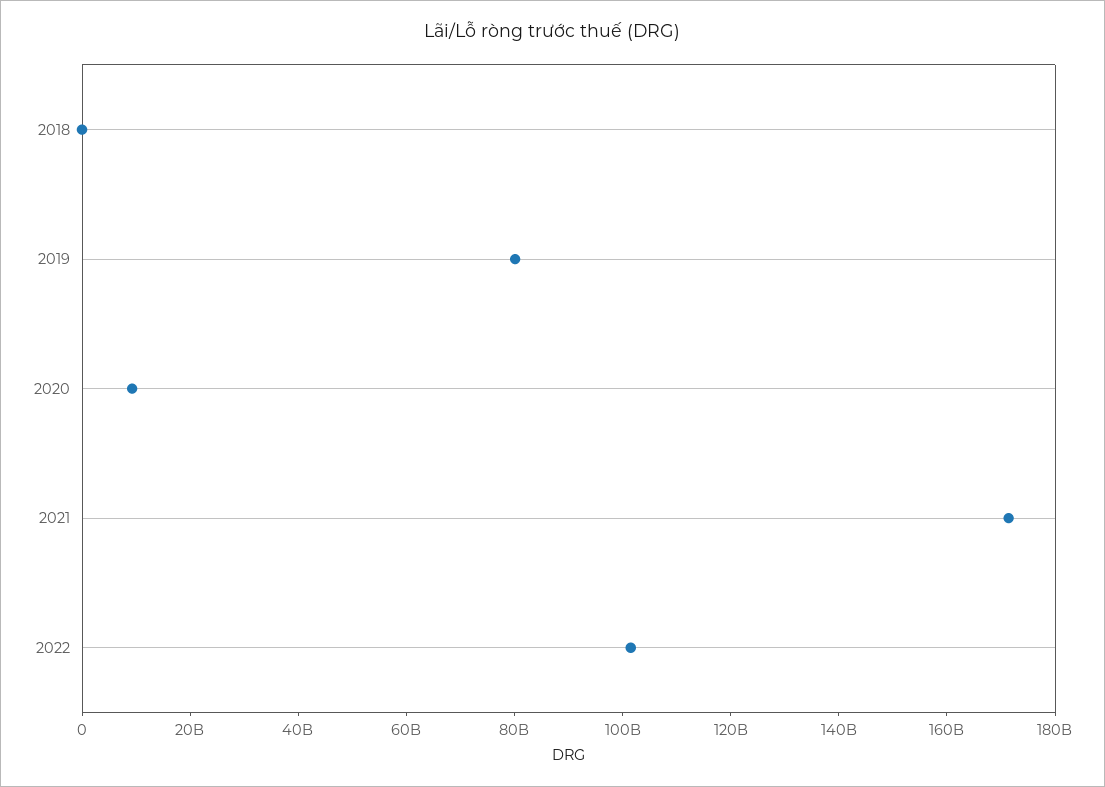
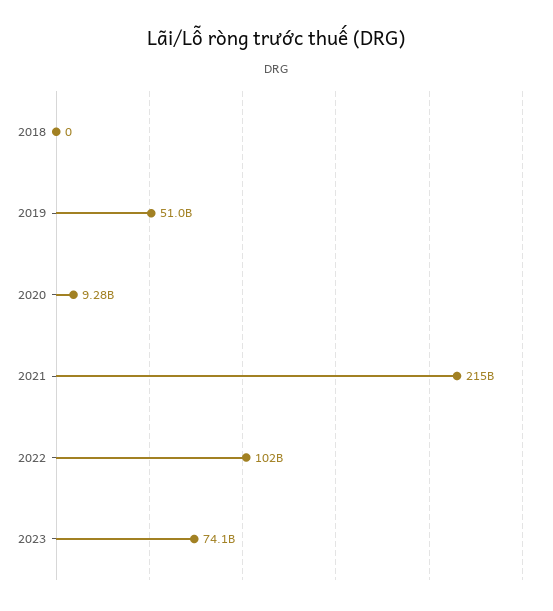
2019: 80000000000 -> 51000000000
2021: 170000000000 -> 215000000000
2023: none -> 74100000000

